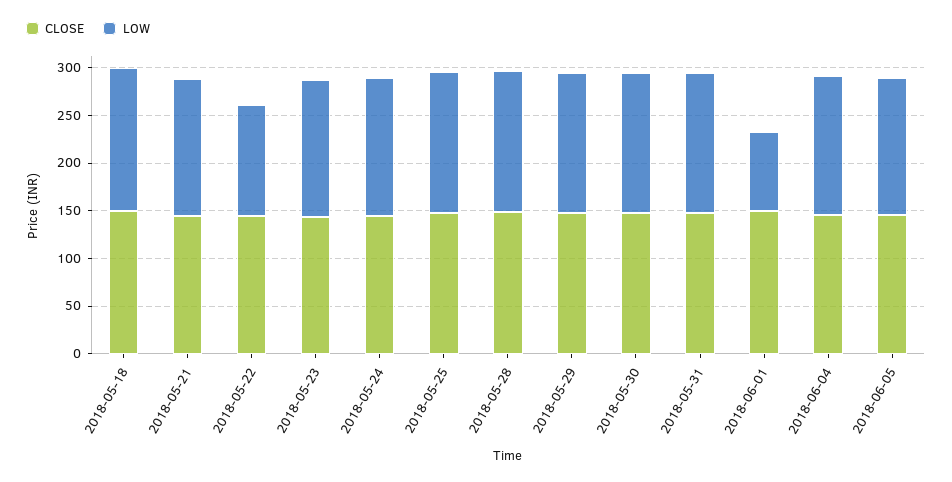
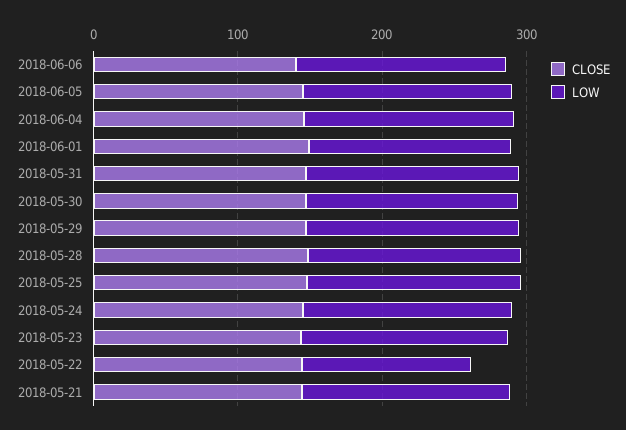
CLOSE, 2018-05-18: 150 -> none
LOW, 2018-05-18: 150 -> none
LOW, 2018-06-01: 80 -> 140
CLOSE, 2018-06-06: none -> 140
LOW, 2018-06-06: none -> 140

